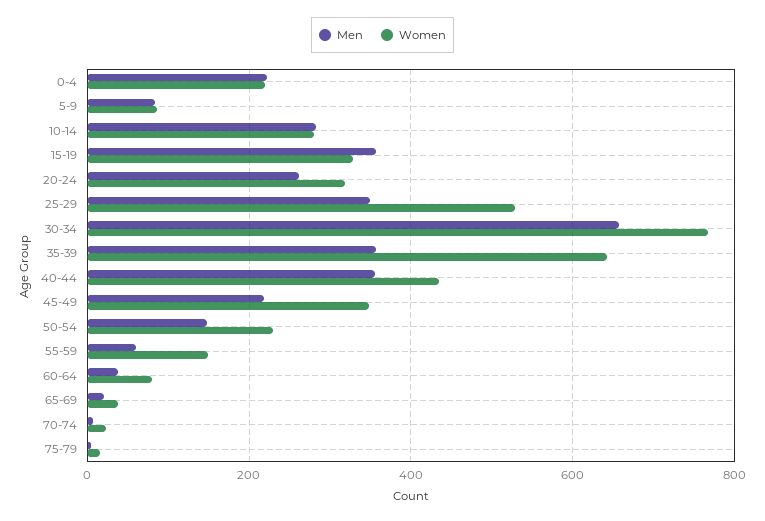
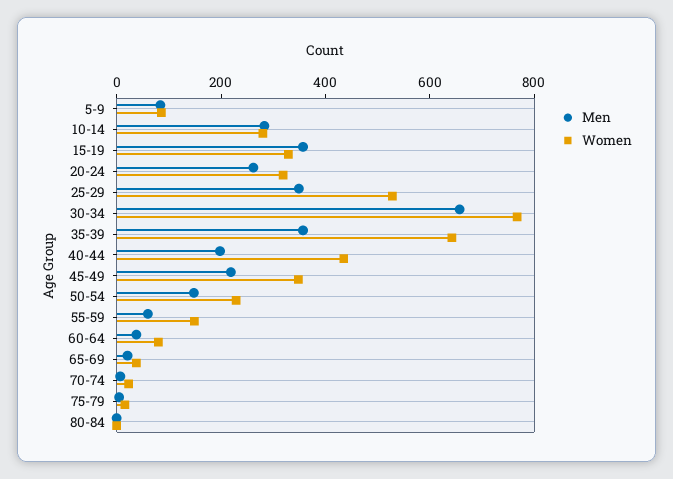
Men, 0-4: 220 -> none
Women, 0-4: 220 -> none
Men, 40-44: 360 -> 200
Men, 80-84: none -> 0
Women, 80-84: none -> 0

